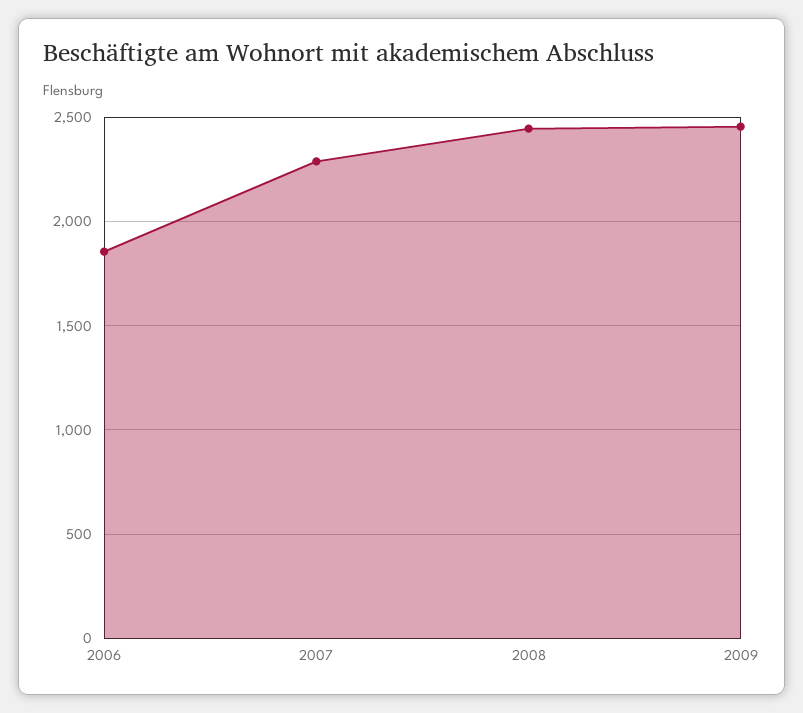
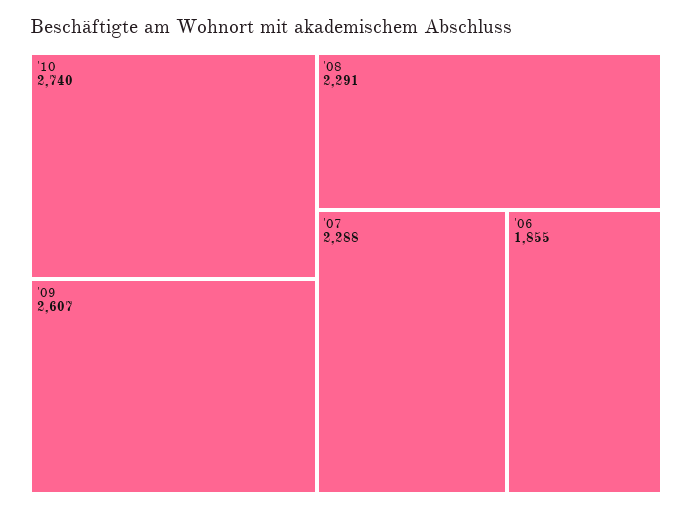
2008: 2450 -> 2291
2009: 2450 -> 2607
'10: none -> 2740

